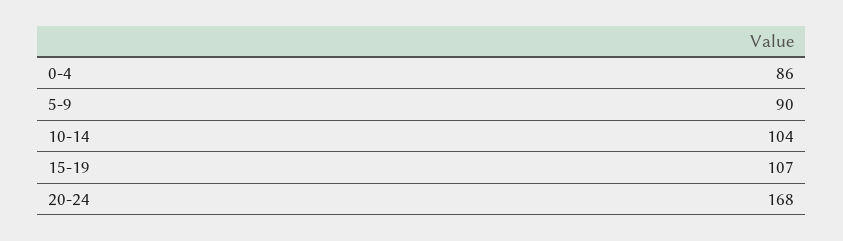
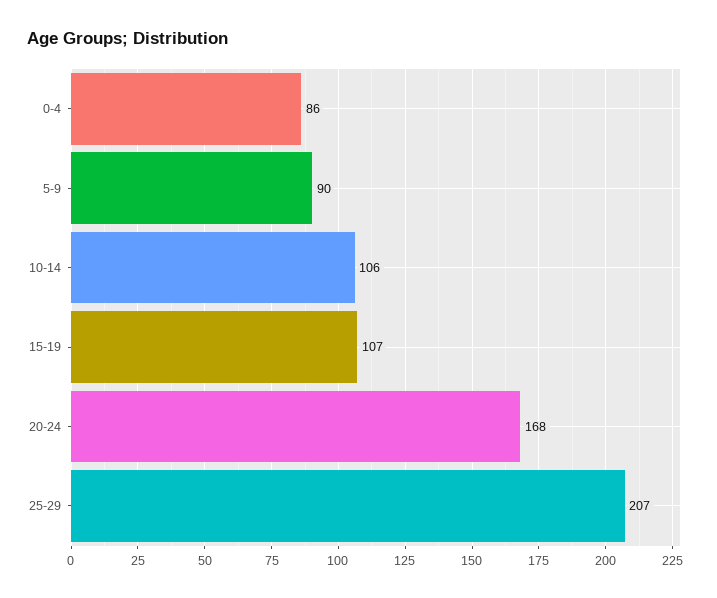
10-14: 104 -> 106
25-29: none -> 207

